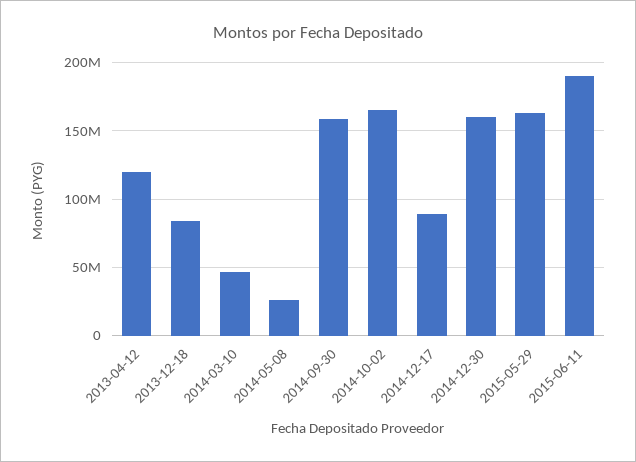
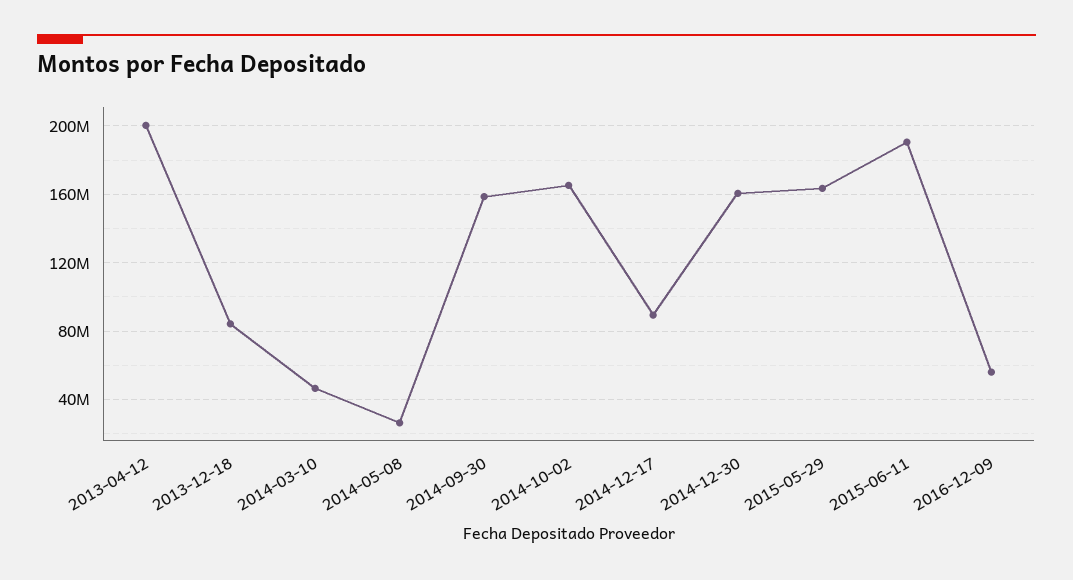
2013-04-12: 120000000 -> 200000000
2016-12-09: none -> 55000000

